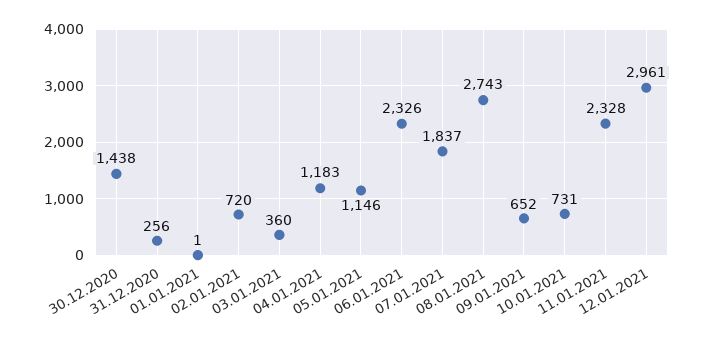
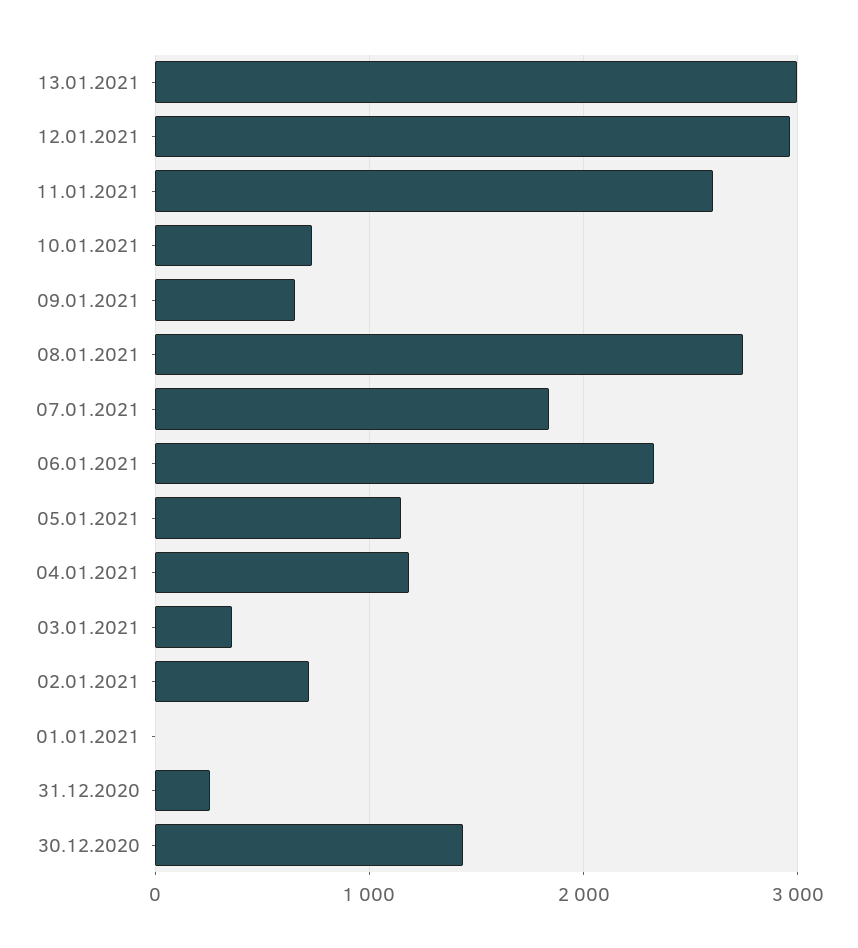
11.01.2021: 2328 -> 2600
13.01.2021: none -> 3000

